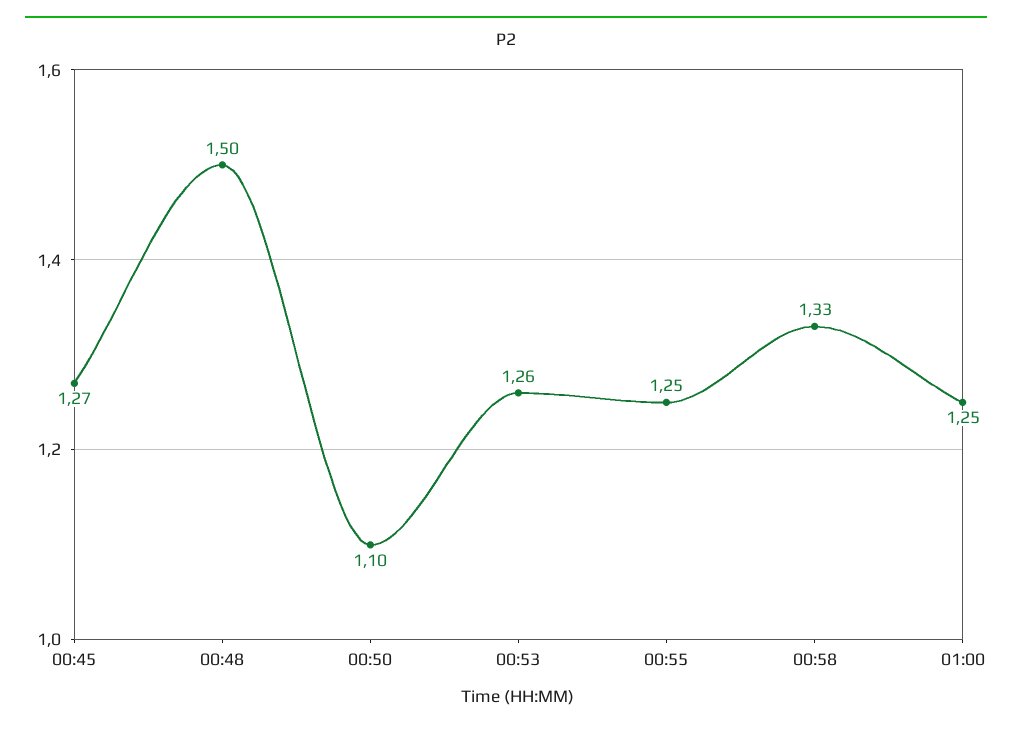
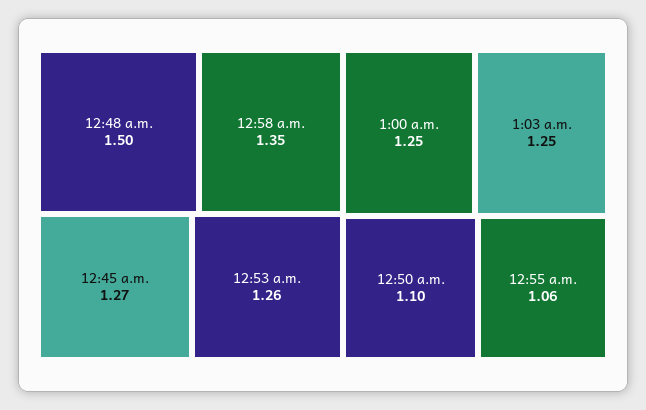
00:55: 1.25 -> 1.06
00:58: 1.33 -> 1.35
1:03 a.m.: none -> 1.25

